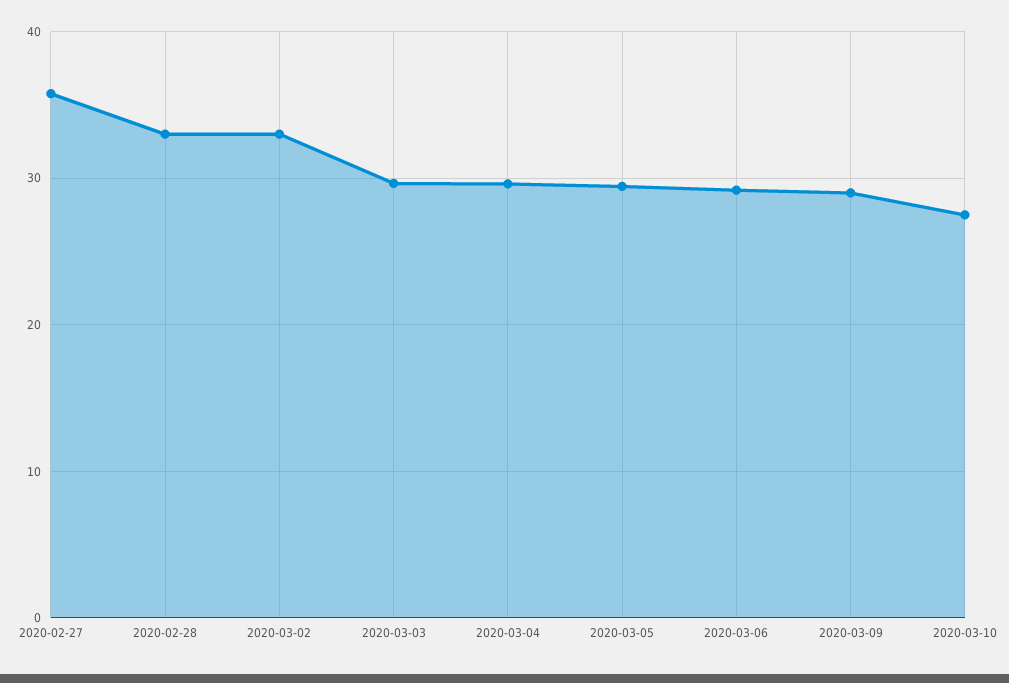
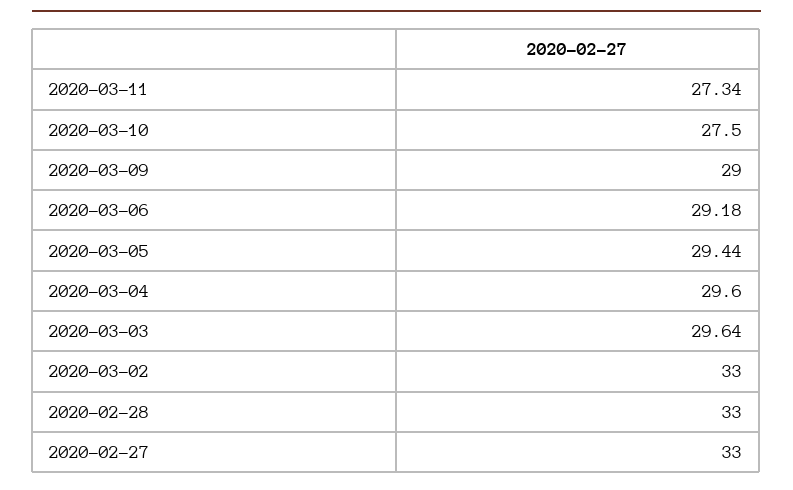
2020-02-27: 36 -> 33
2020-03-11: none -> 27.34

